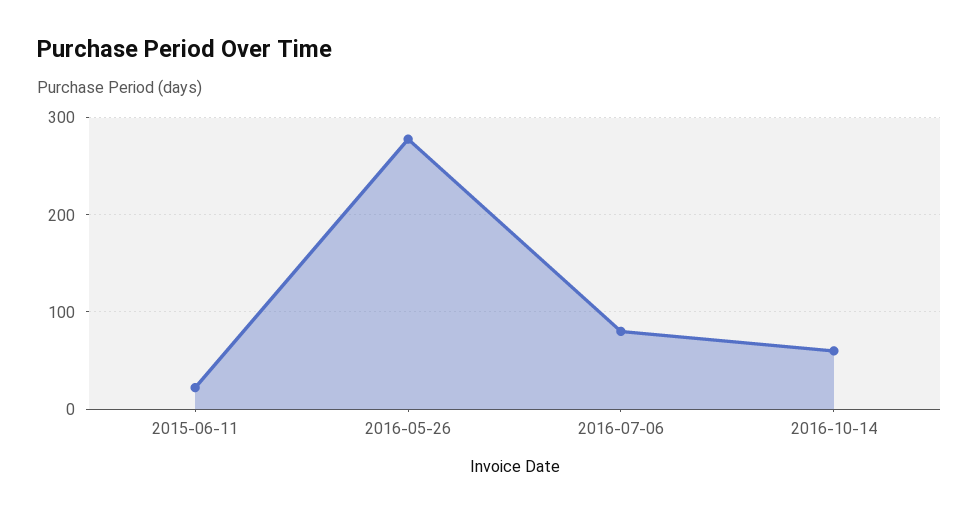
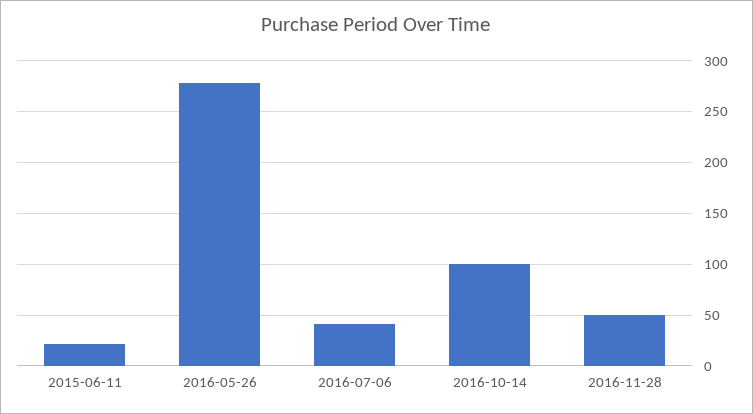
2016-07-06: 80 -> 40
2016-10-14: 60 -> 100
2016-11-28: none -> 50

